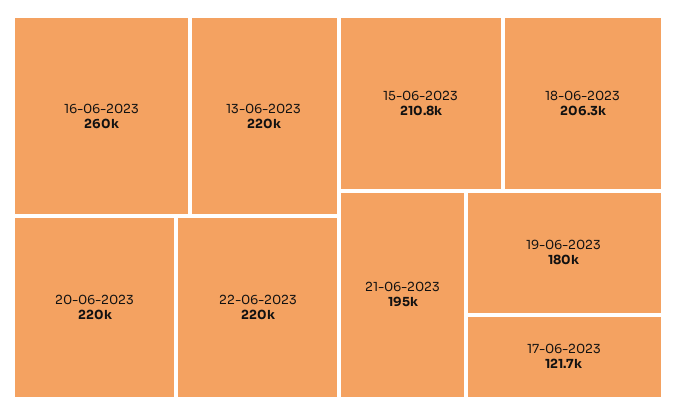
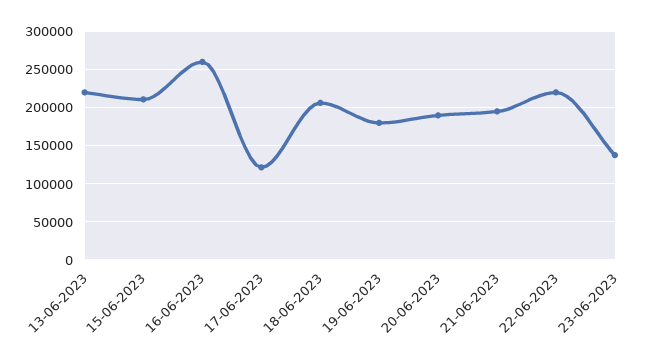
20-06-2023: 220000 -> 190000
23-06-2023: none -> 140000

